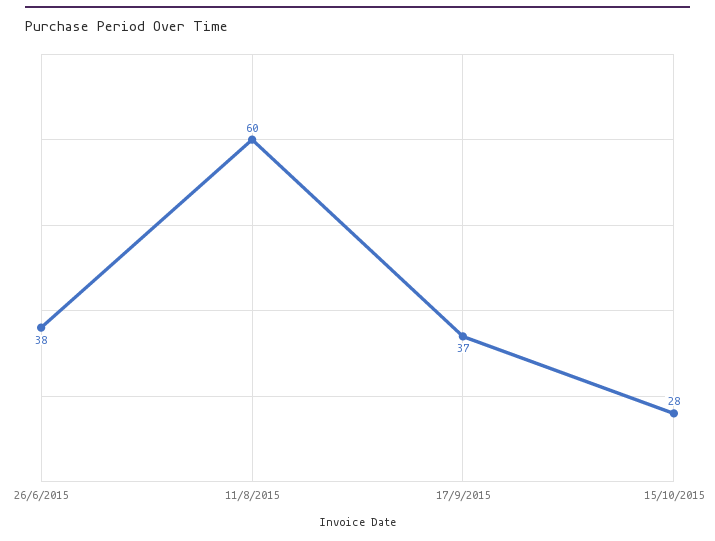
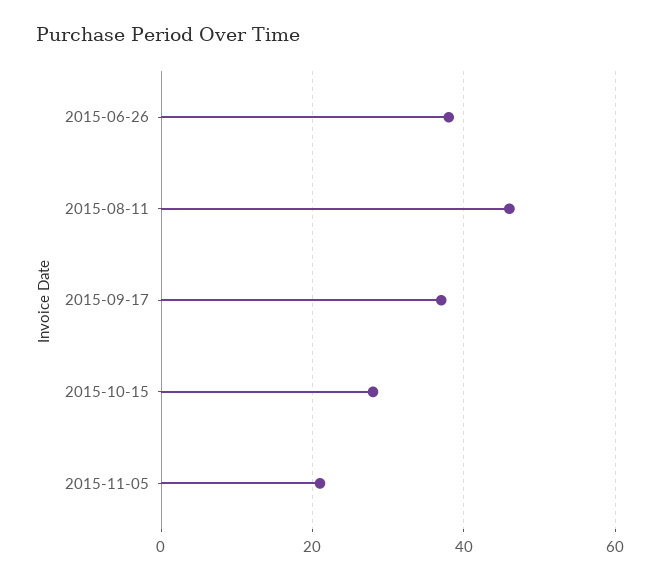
11/8/2015: 60 -> 45
2015-11-05: none -> 20

